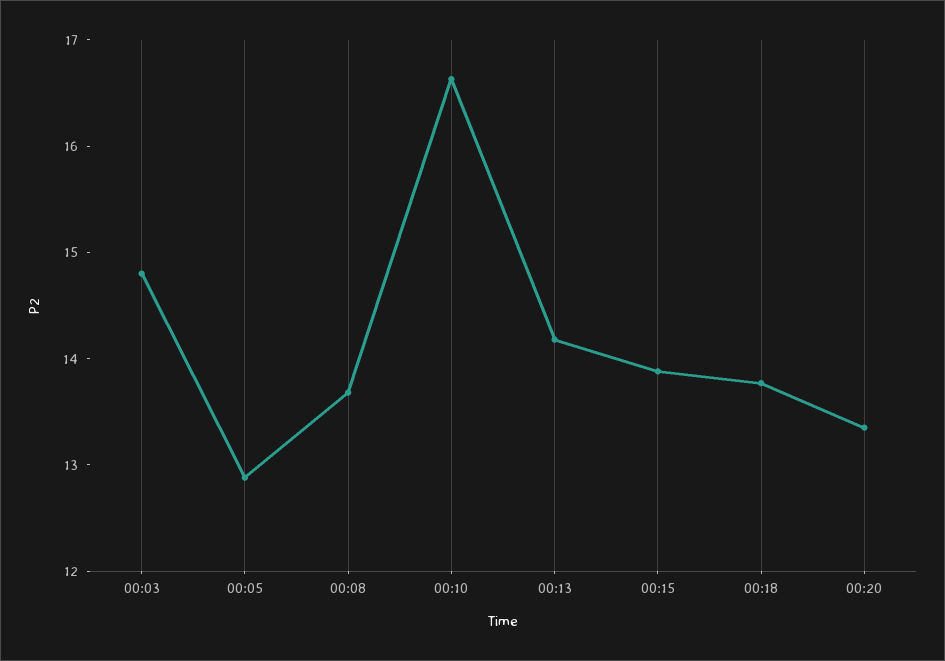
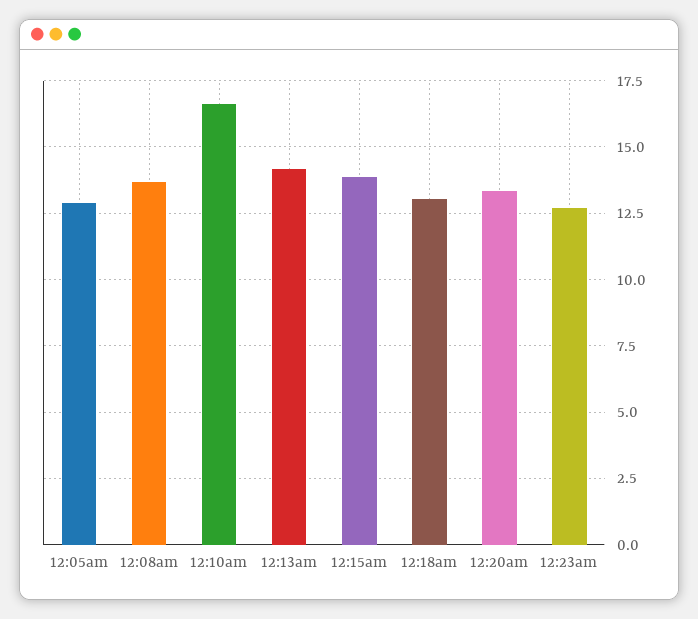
00:03: 14.8 -> none
00:18: 13.8 -> 13
12:23am: none -> 12.75

